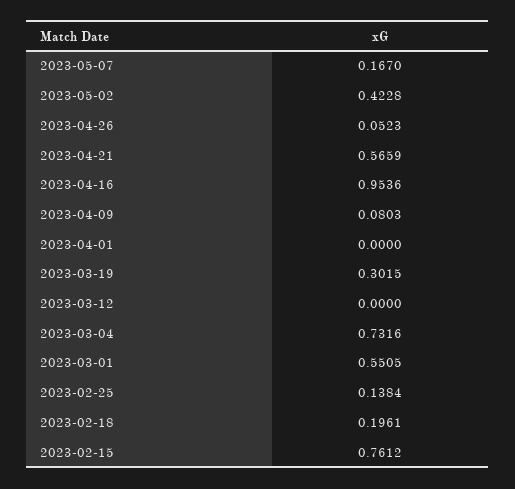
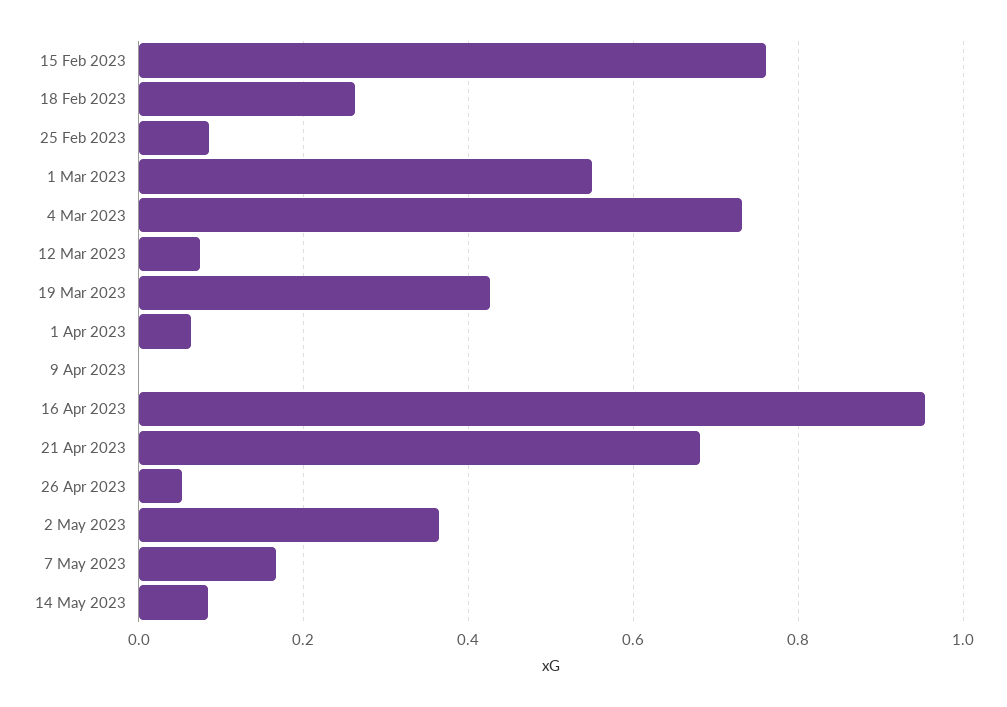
2023-05-02: 0.4228 -> 0.36
2023-04-21: 0.5659 -> 0.68
2023-04-09: 0.0803 -> 0
2023-04-01: 0 -> 0.06
2023-03-19: 0.3015 -> 0.42
2023-03-12: 0 -> 0.08
2023-02-25: 0.1384 -> 0.08
2023-02-18: 0.1961 -> 0.26
14 May 2023: none -> 0.08

